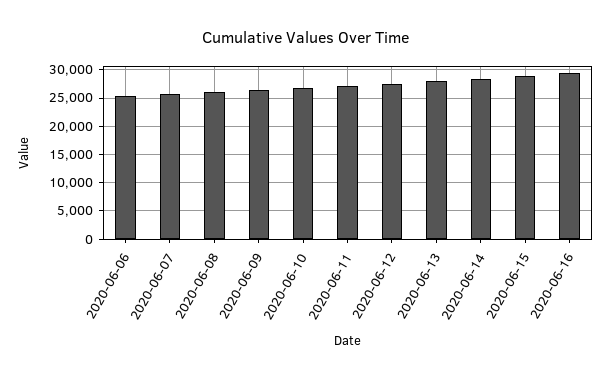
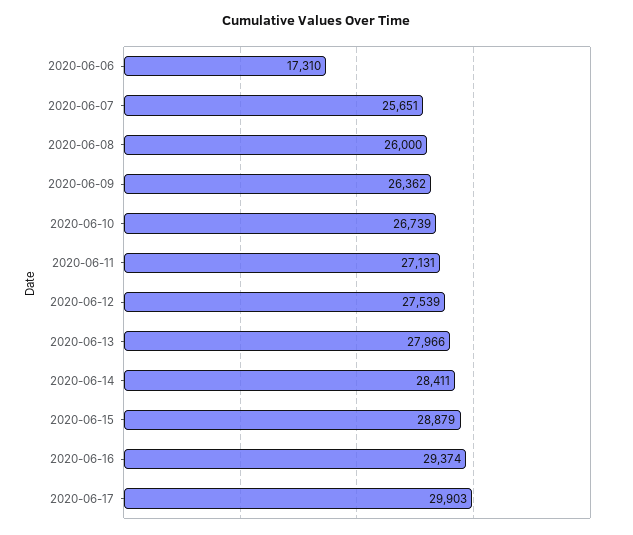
2020-06-06: 25000 -> 17310
2020-06-17: none -> 29903

